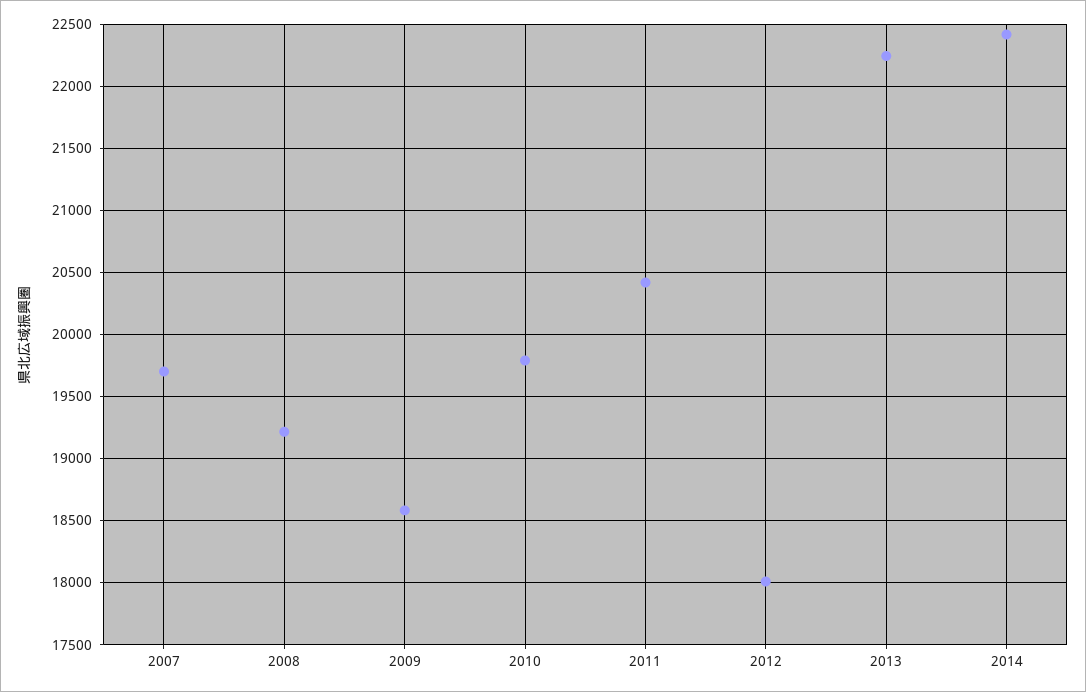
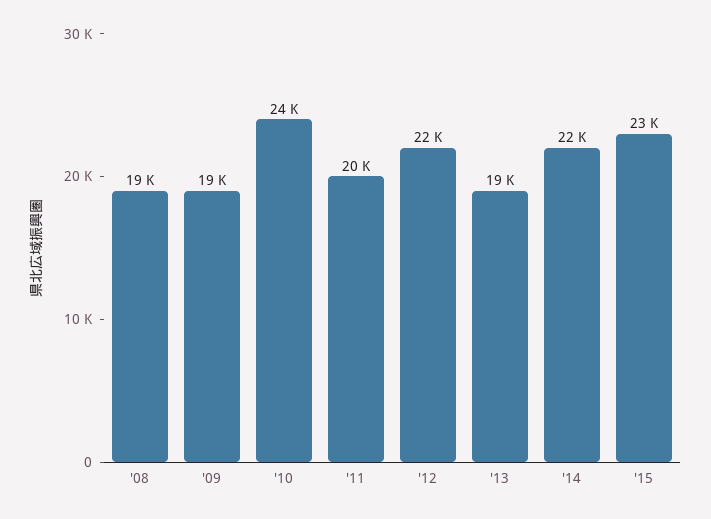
2007: 19700 -> none
2010: 19800 -> 24000
2012: 18000 -> 22000
2013: 22250 -> 19000
'15: none -> 23000

